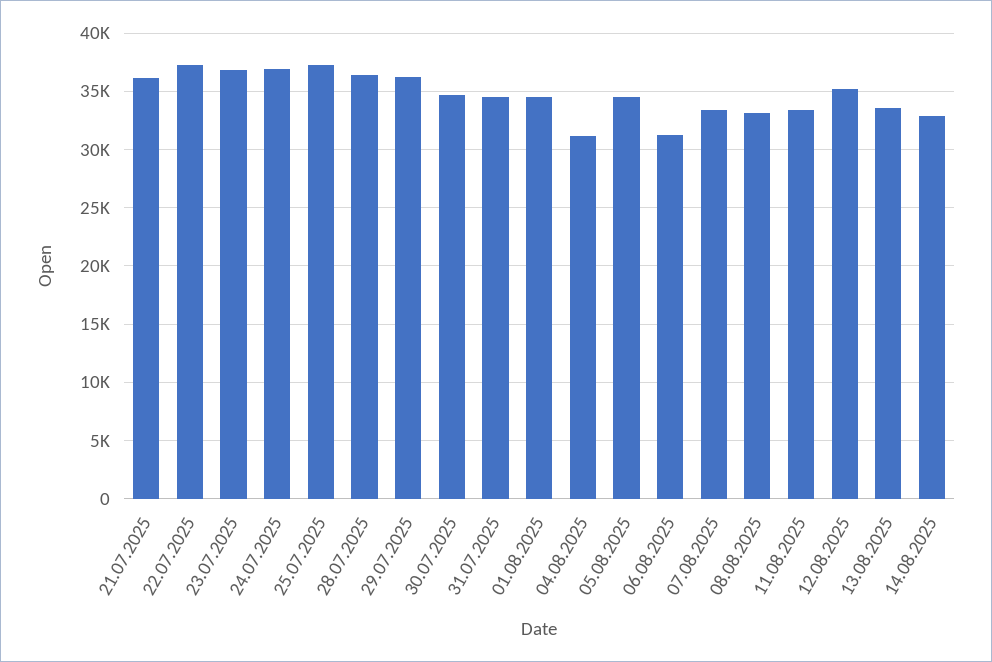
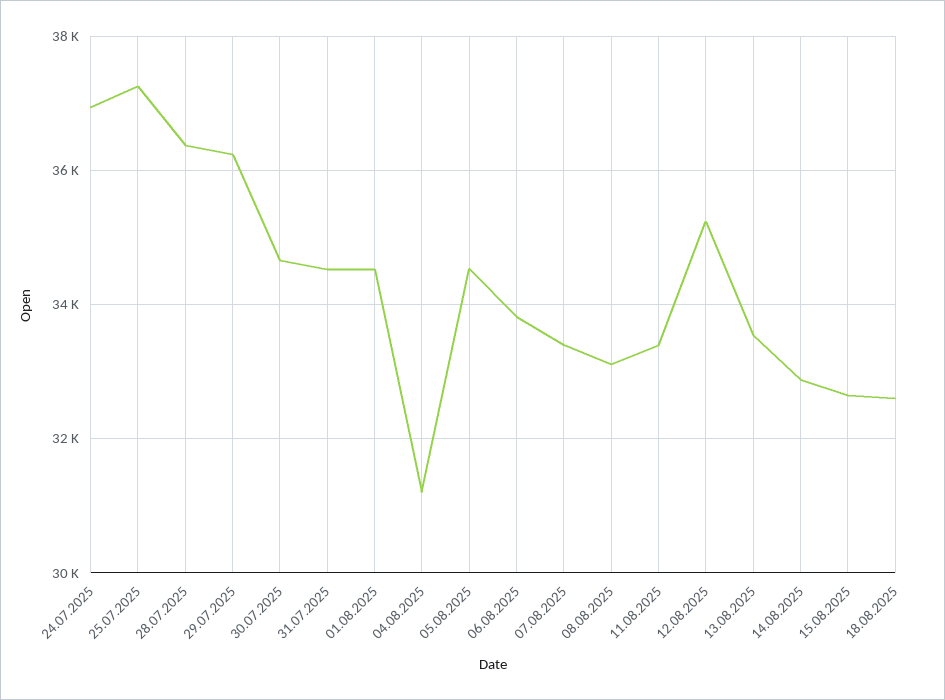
21.07.2025: 36000 -> none
22.07.2025: 37000 -> none
23.07.2025: 37000 -> none
06.08.2025: 31000 -> 33800
15.08.2025: none -> 32600
18.08.2025: none -> 32600

